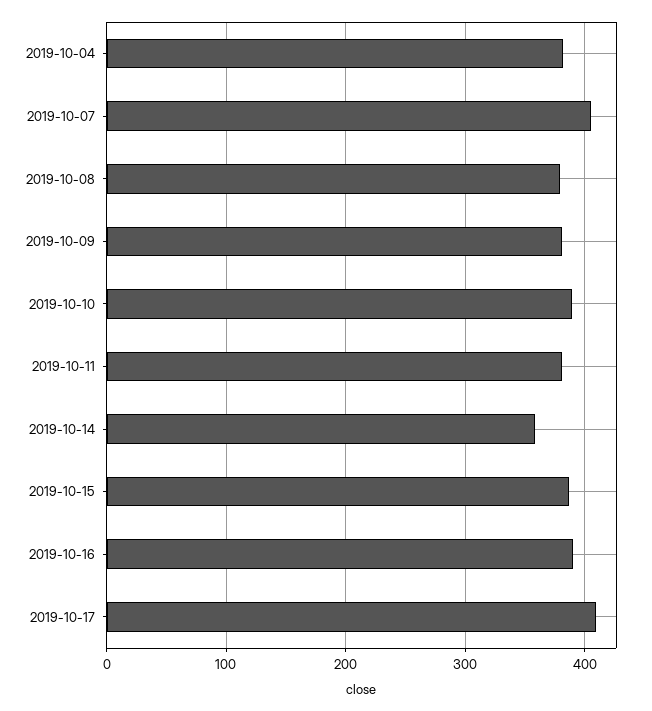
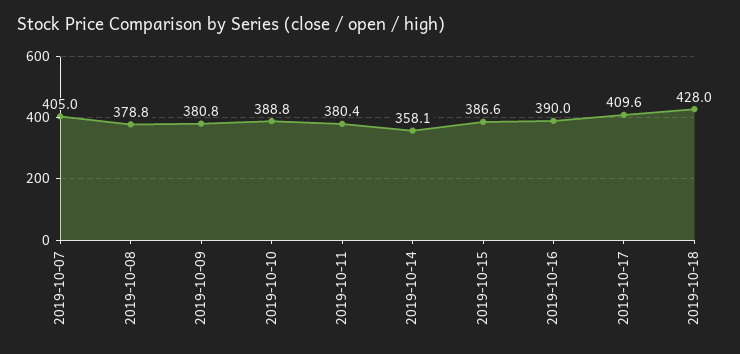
2019-10-04: 380 -> none
2019-10-18: none -> 428

